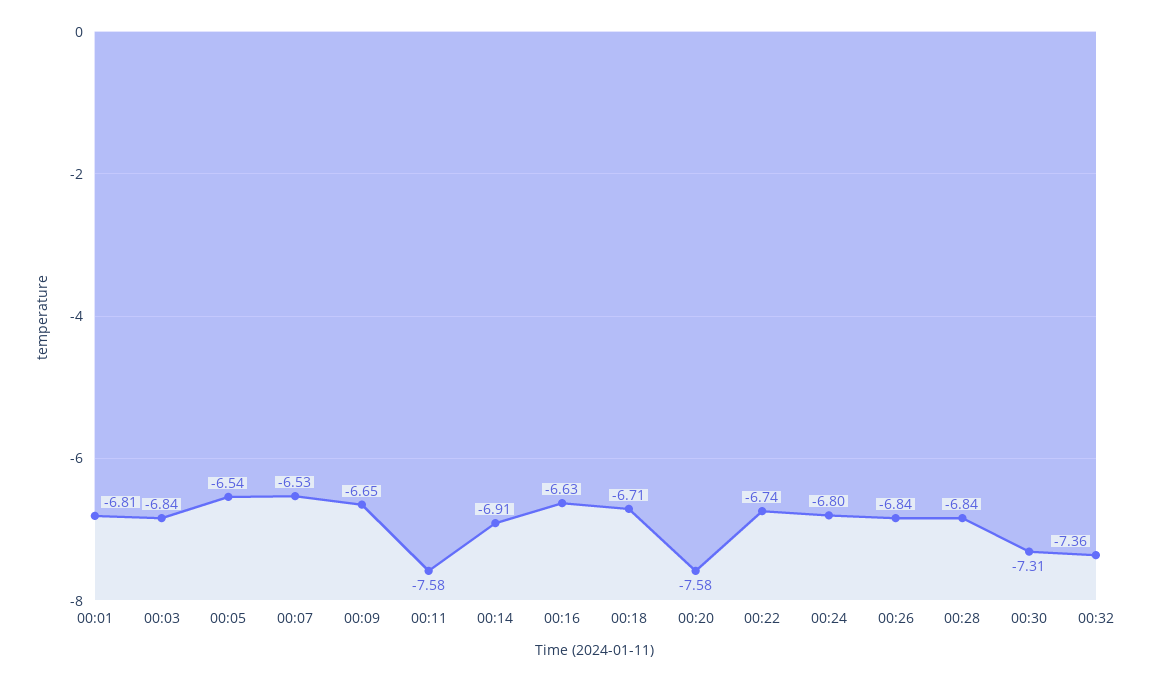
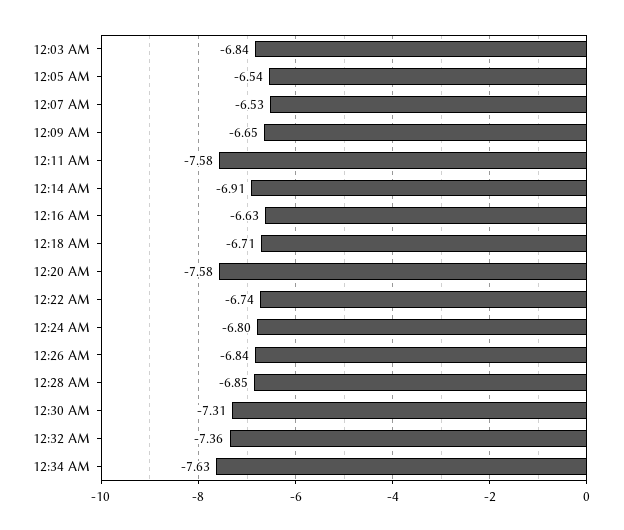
00:01: -6.81 -> none
00:28: -6.84 -> -6.85
12:34 AM: none -> -7.63

